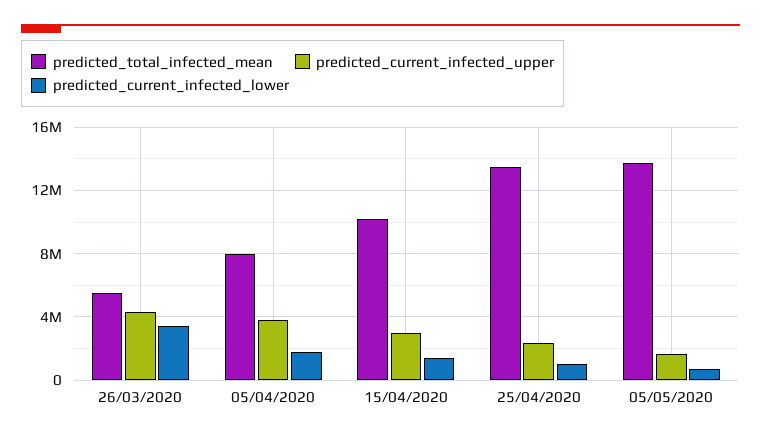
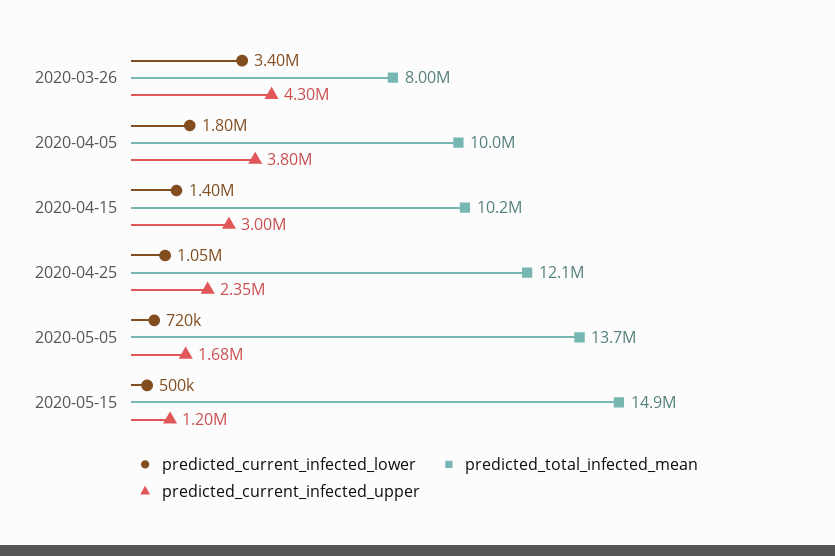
predicted_total_infected_mean, 26/03/2020: 5500000 -> 8000000
predicted_total_infected_mean, 05/04/2020: 8000000 -> 10000000
predicted_total_infected_mean, 25/04/2020: 13500000 -> 12100000
predicted_current_infected_lower, 2020-05-15: none -> 500000
predicted_total_infected_mean, 2020-05-15: none -> 14900000
predicted_current_infected_upper, 2020-05-15: none -> 1200000

